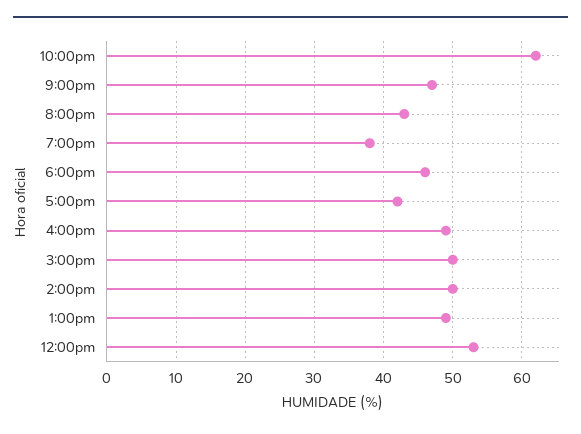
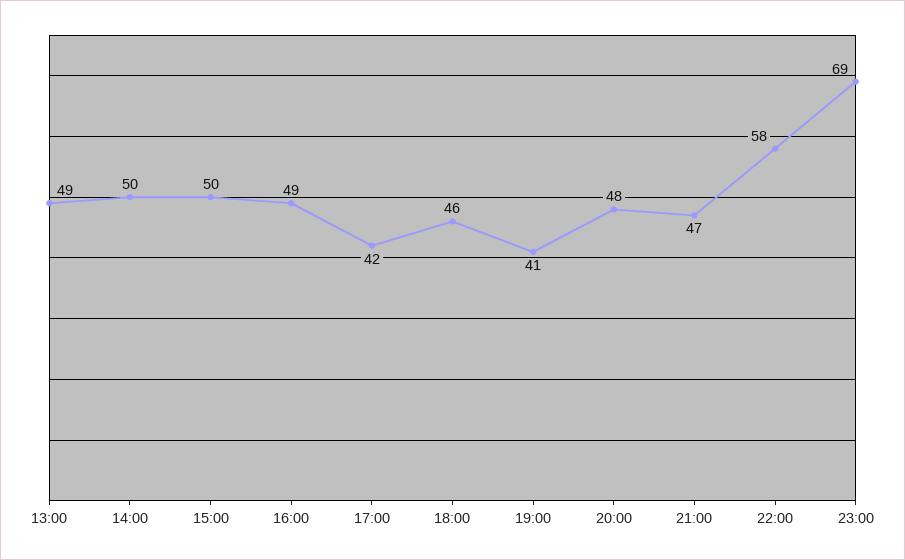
10:00pm: 62 -> 58
8:00pm: 43 -> 48
7:00pm: 38 -> 41
12:00pm: 53 -> none
23:00: none -> 69

